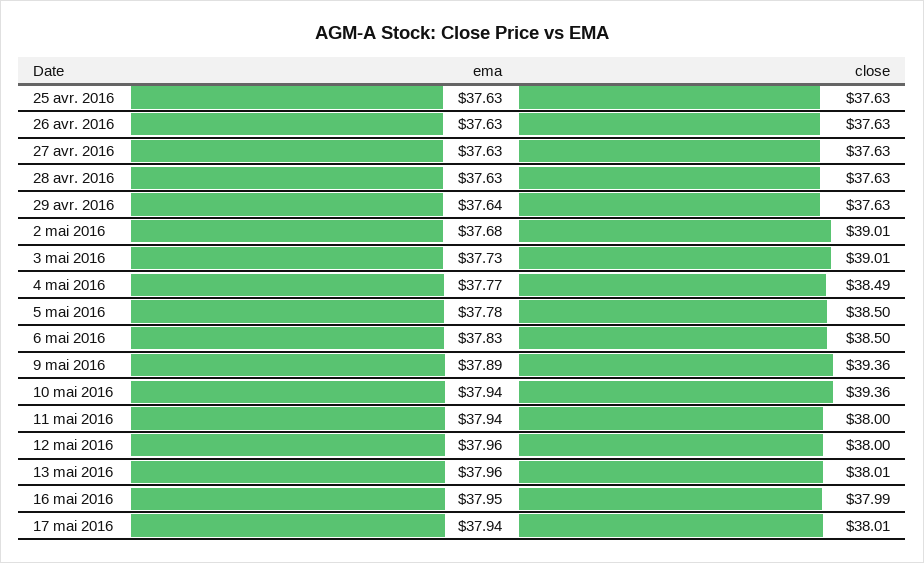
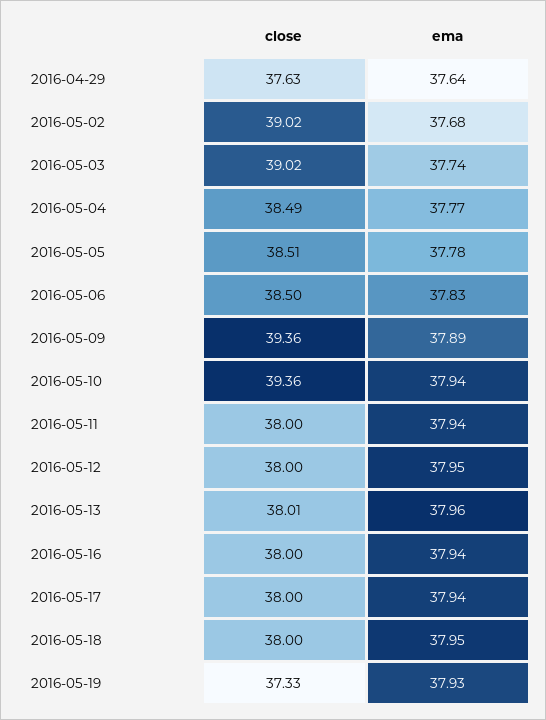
ema, 25 avr. 2016: 37.63 -> none
close, 25 avr. 2016: 37.63 -> none
ema, 26 avr. 2016: 37.63 -> none
close, 26 avr. 2016: 37.63 -> none
ema, 27 avr. 2016: 37.63 -> none
close, 27 avr. 2016: 37.63 -> none
ema, 28 avr. 2016: 37.63 -> none
close, 28 avr. 2016: 37.63 -> none
close, 2 mai 2016: 39.01 -> 39.02
ema, 3 mai 2016: 37.73 -> 37.74
close, 3 mai 2016: 39.01 -> 39.02
close, 5 mai 2016: 38.5 -> 38.51
ema, 12 mai 2016: 37.96 -> 37.95
ema, 16 mai 2016: 37.95 -> 37.94
close, 16 mai 2016: 37.99 -> 38
close, 17 mai 2016: 38.01 -> 38
close, 2016-05-18: none -> 38
ema, 2016-05-18: none -> 37.95
close, 2016-05-19: none -> 37.33
ema, 2016-05-19: none -> 37.93

